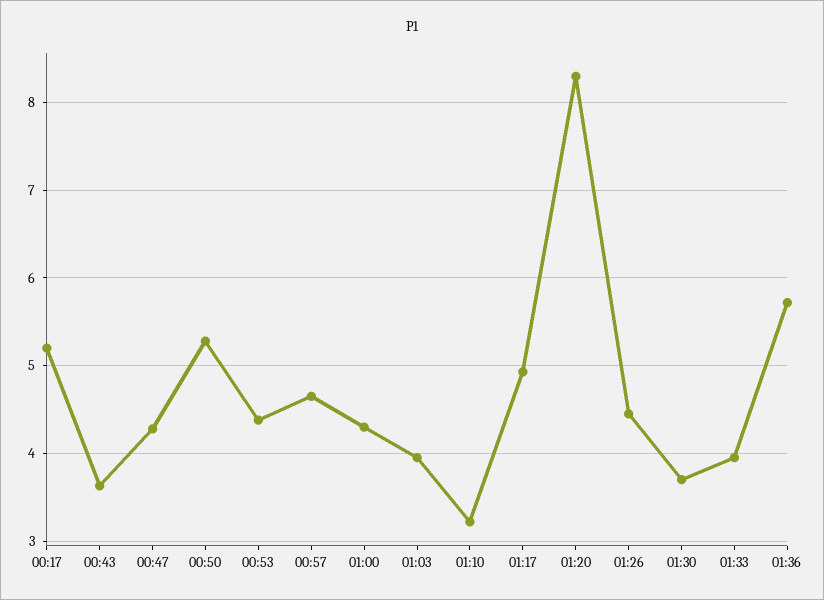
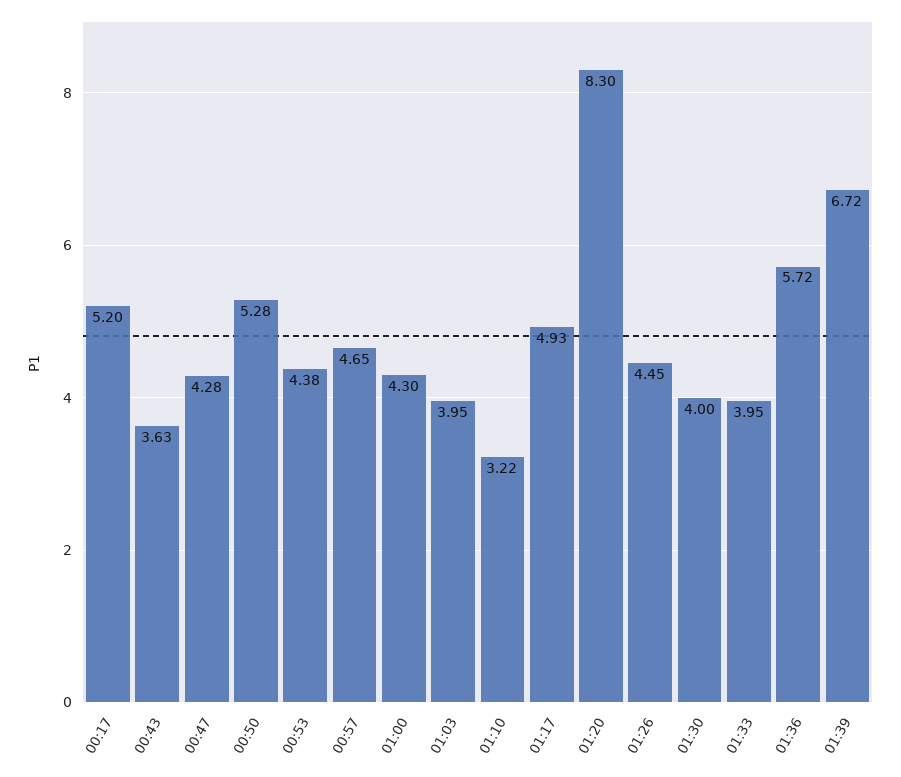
01:30: 3.7 -> 4
01:39: none -> 6.72

